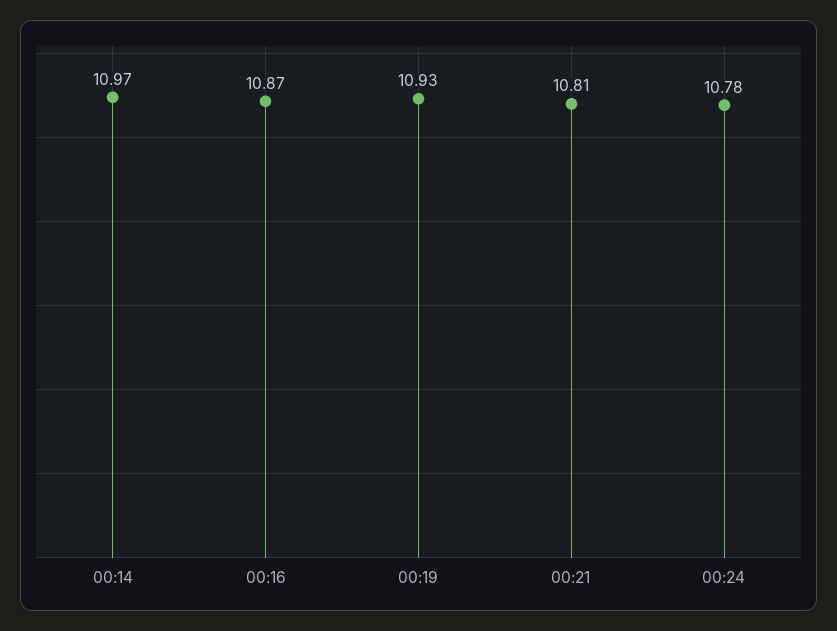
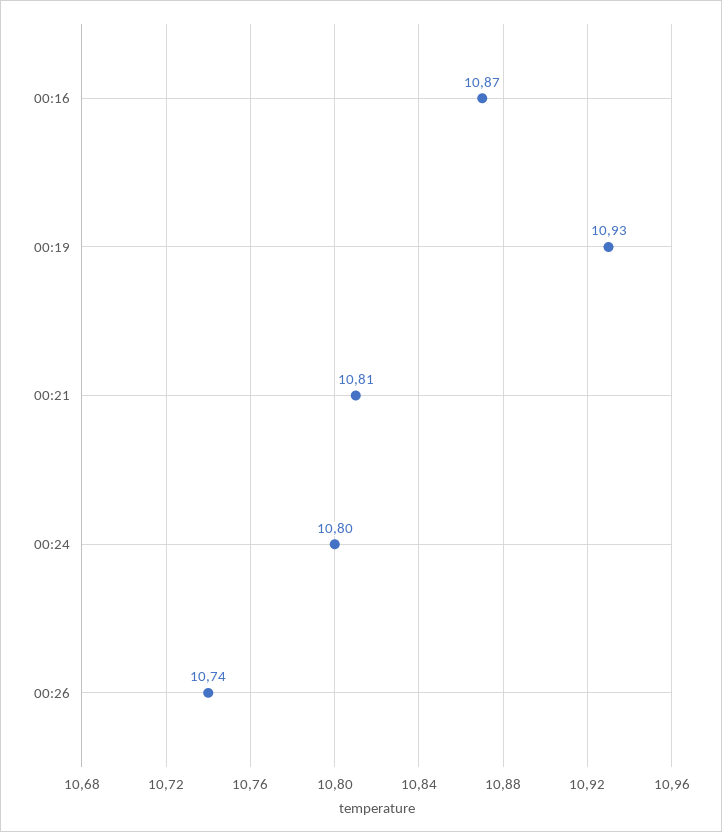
00:14: 10.97 -> none
00:24: 10.78 -> 10.8
00:26: none -> 10.74

